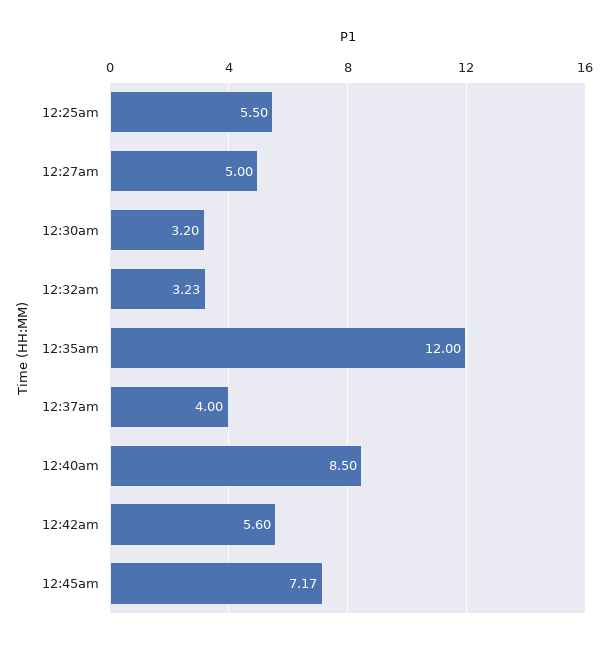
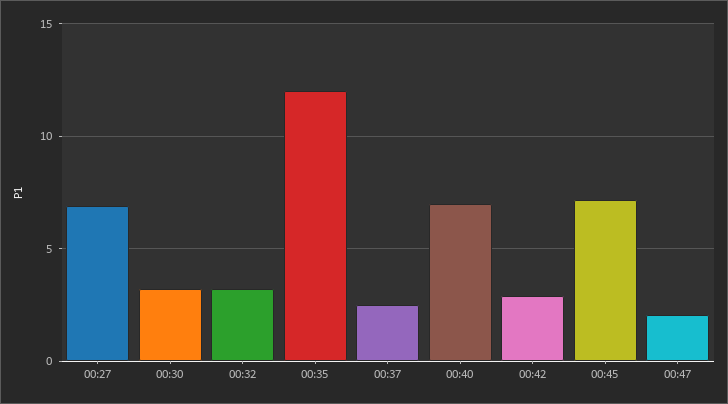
12:25am: 5.5 -> none
12:27am: 5 -> 7
12:37am: 4 -> 2.5
12:40am: 8.5 -> 7
12:42am: 5.6 -> 3
00:47: none -> 2

